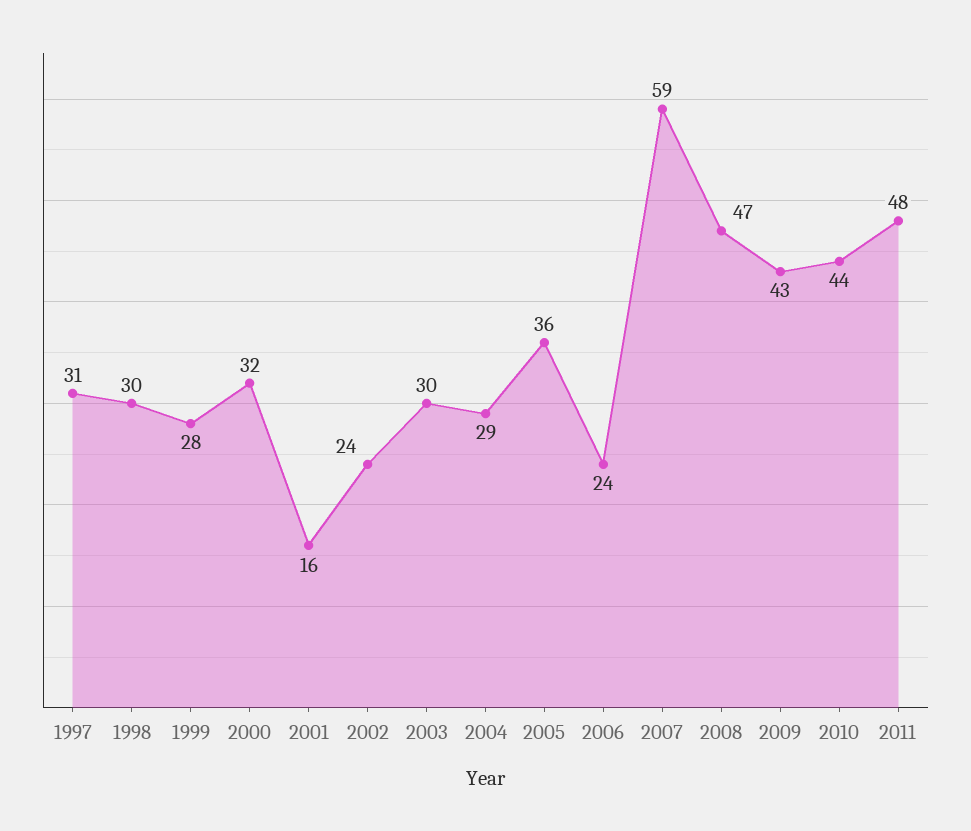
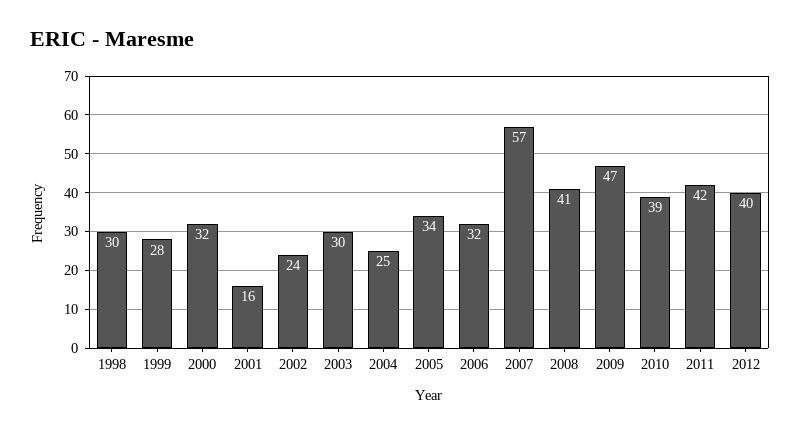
1997: 31 -> none
2004: 29 -> 25
2005: 36 -> 34
2006: 24 -> 32
2007: 59 -> 57
2008: 47 -> 41
2009: 43 -> 47
2010: 44 -> 39
2011: 48 -> 42
2012: none -> 40

